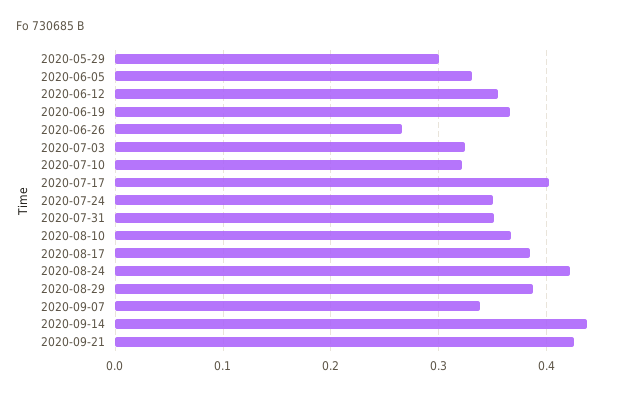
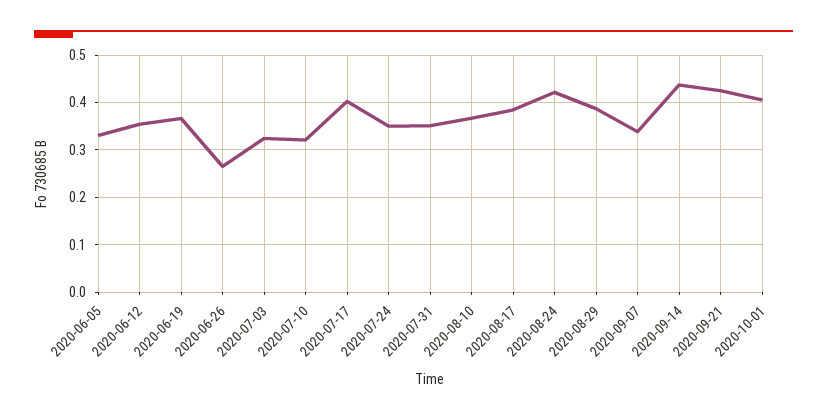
2020-05-29: 0.3 -> none
2020-10-01: none -> 0.4

